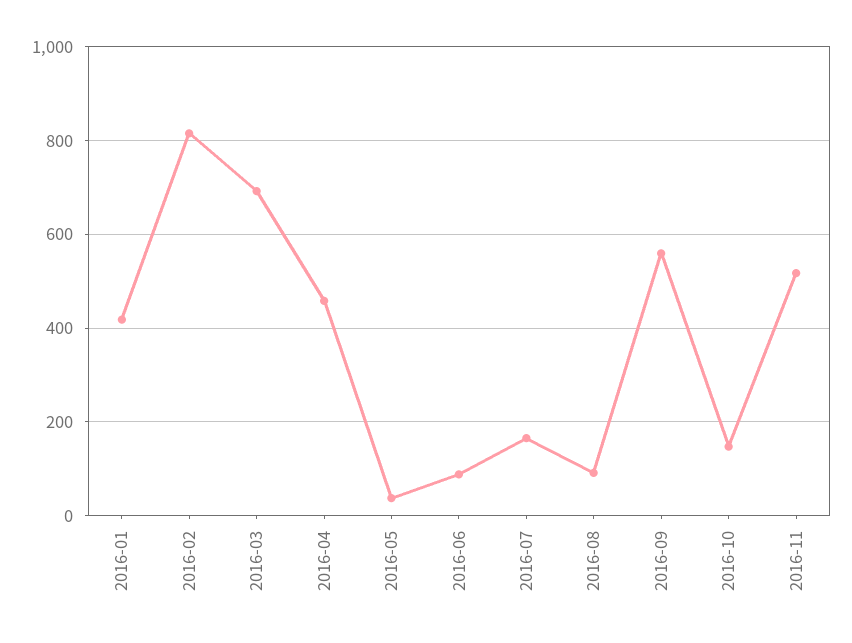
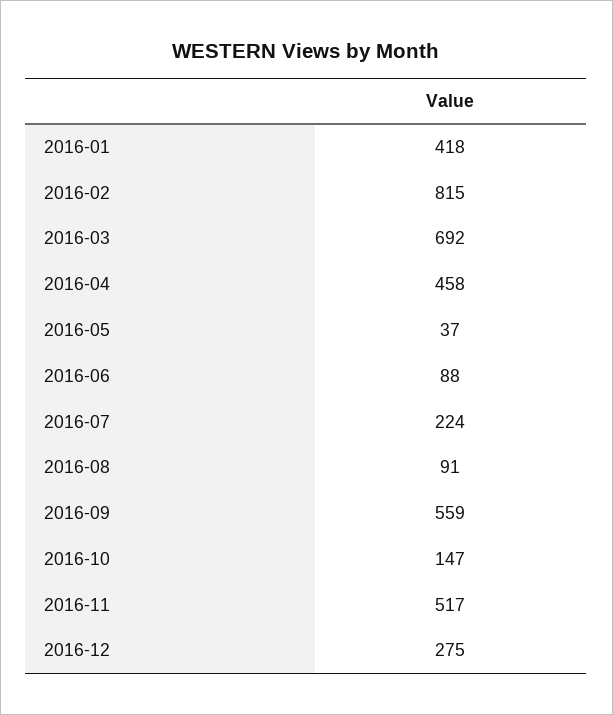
2016-07: 160 -> 224
2016-12: none -> 275

